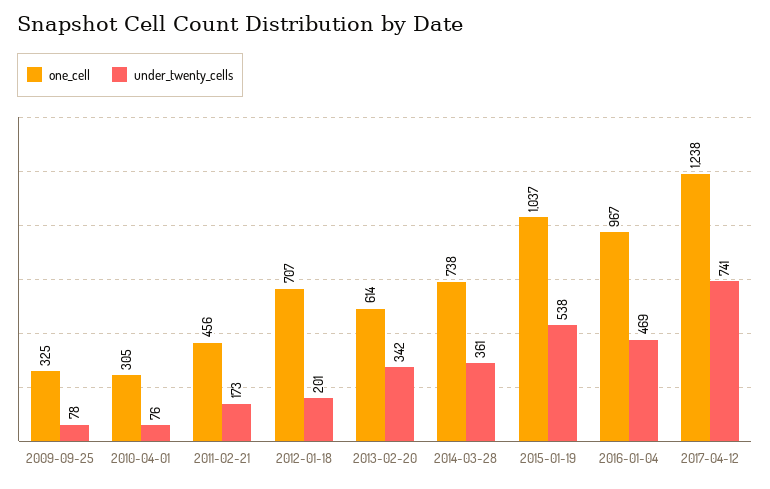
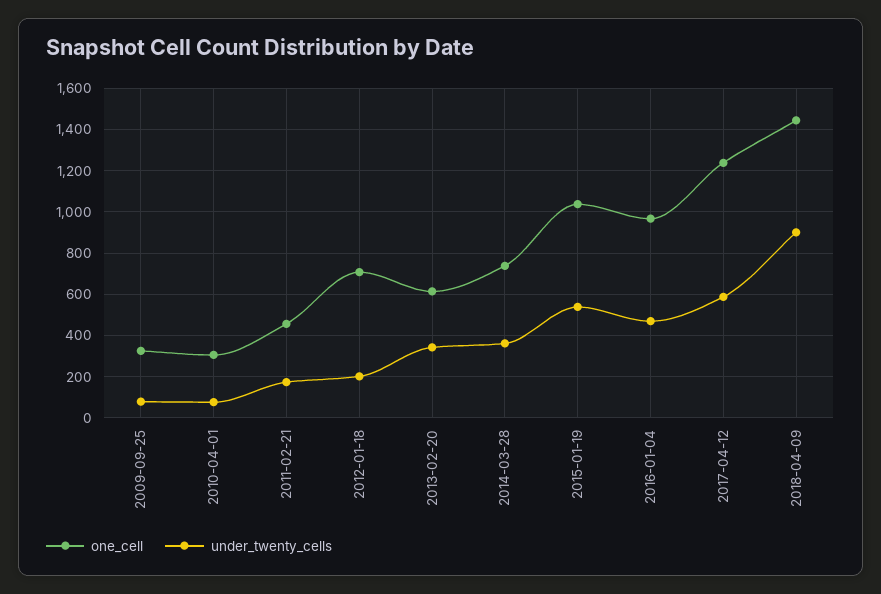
under_twenty_cells, 2017-04-12: 741 -> 600
one_cell, 2018-04-09: none -> 1450
under_twenty_cells, 2018-04-09: none -> 900

